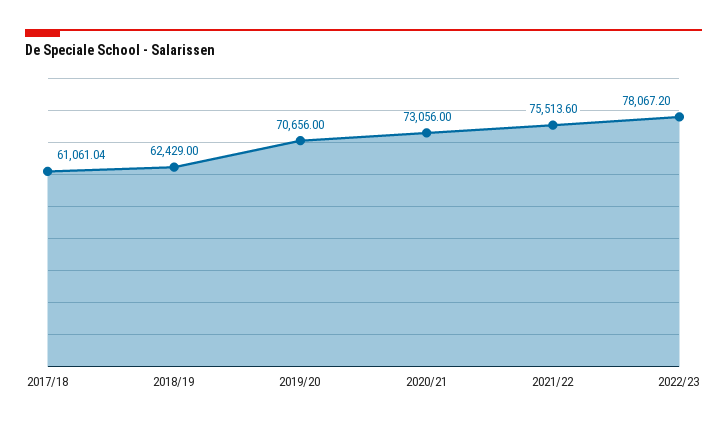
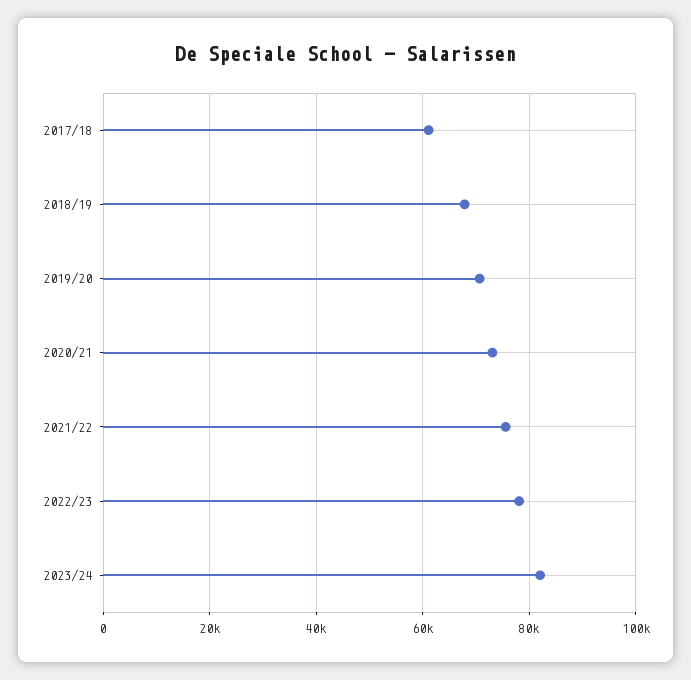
2018/19: 62429 -> 68000
2023/24: none -> 82000

